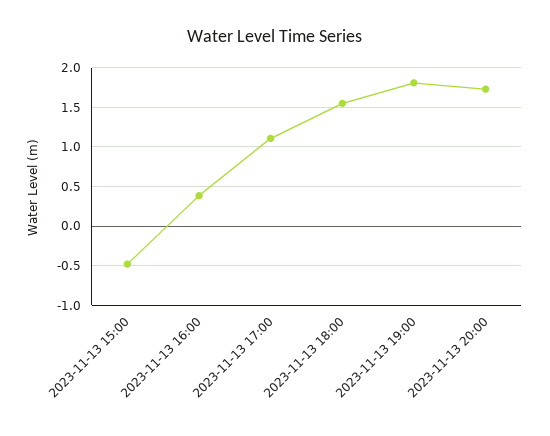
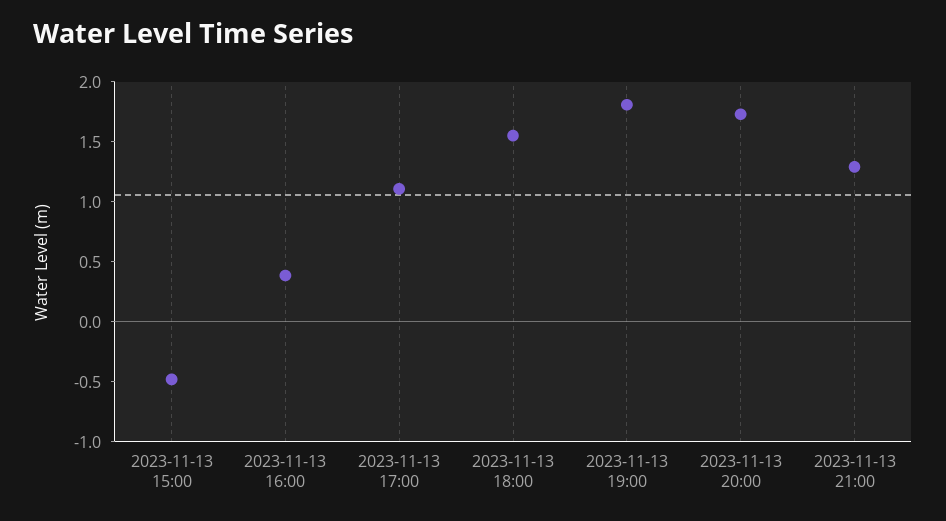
2023-11-13 21:00: none -> 1.3

